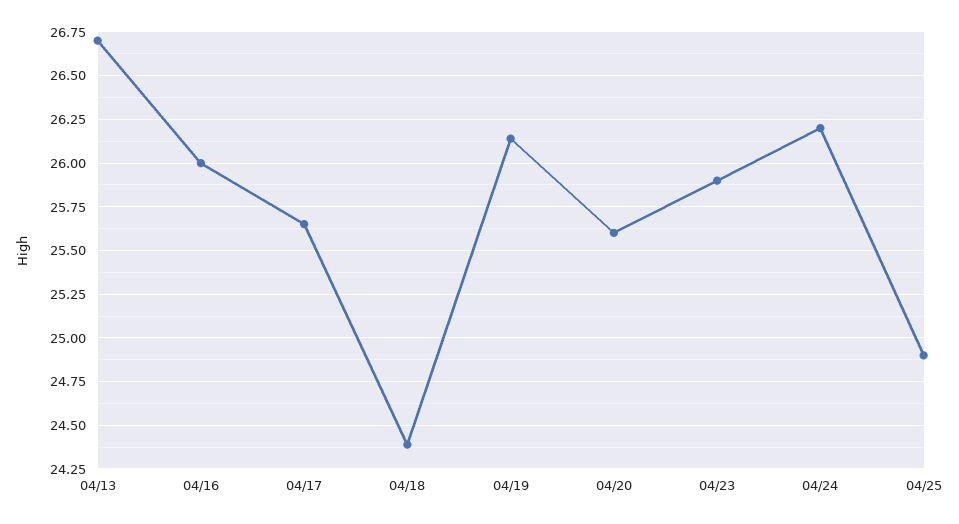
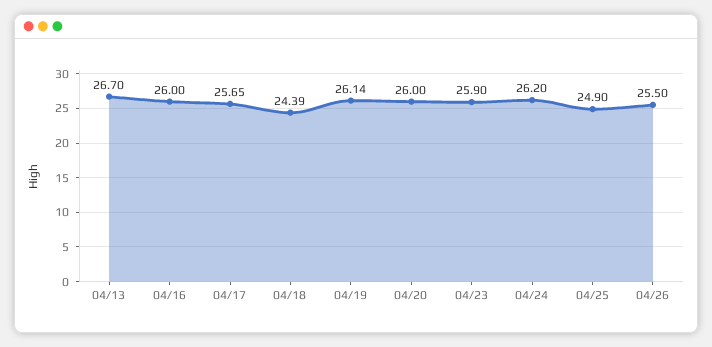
04/20: 25.6 -> 26
04/26: none -> 25.5

